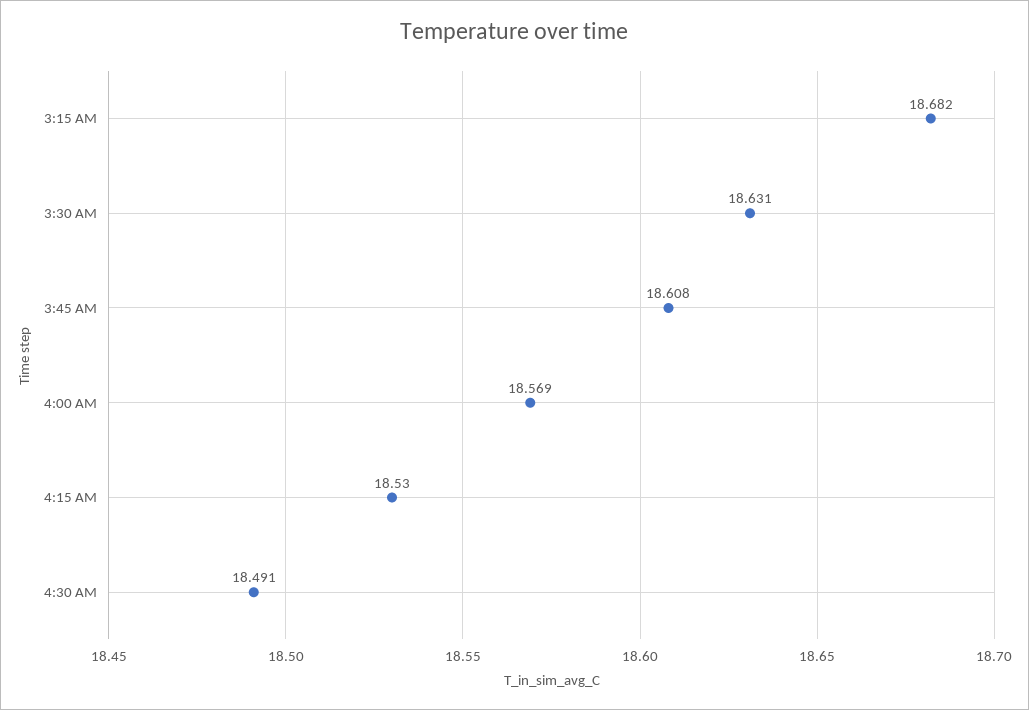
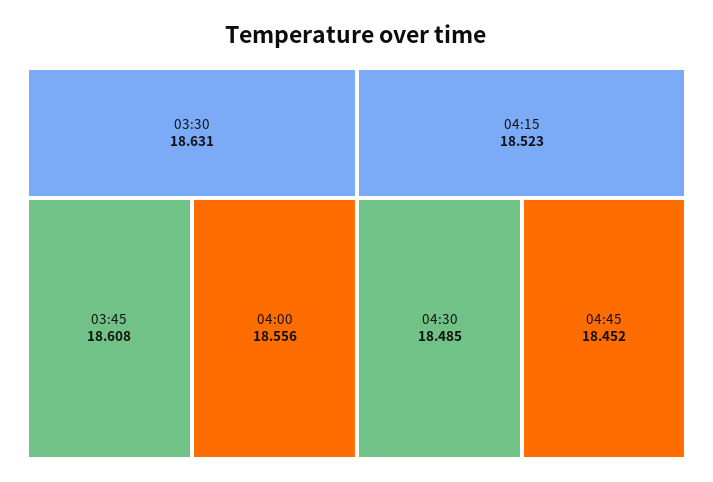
3:15 AM: 18.682 -> none
4:00 AM: 18.569 -> 18.556
4:15 AM: 18.53 -> 18.523
4:30 AM: 18.491 -> 18.485
04:45: none -> 18.452

